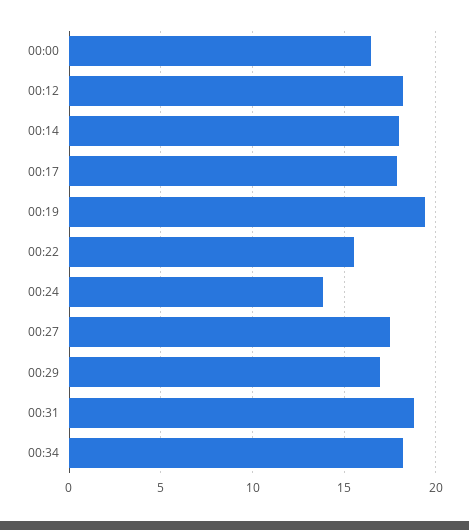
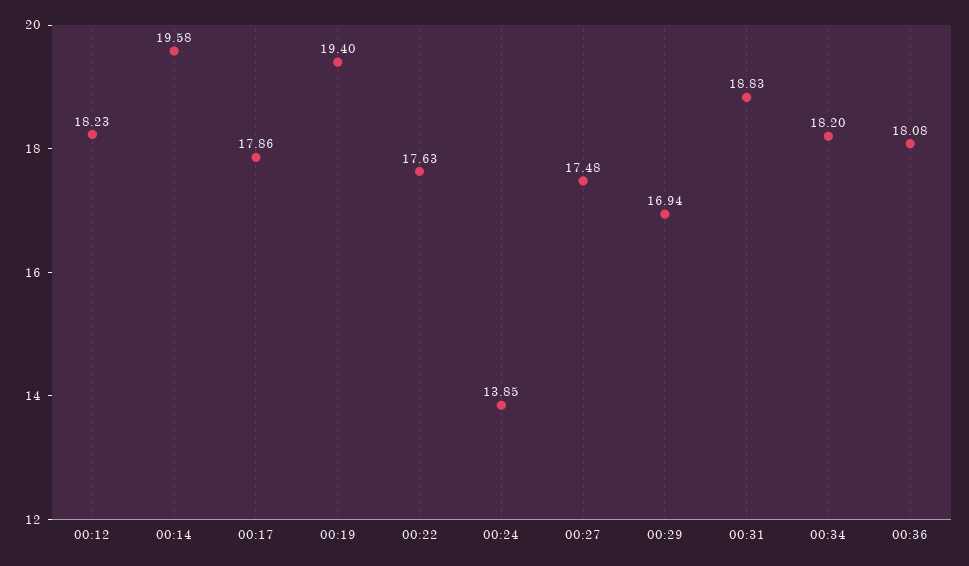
00:00: 16.5 -> none
00:14: 18 -> 19.58
00:22: 15.5 -> 17.63
00:36: none -> 18.08

